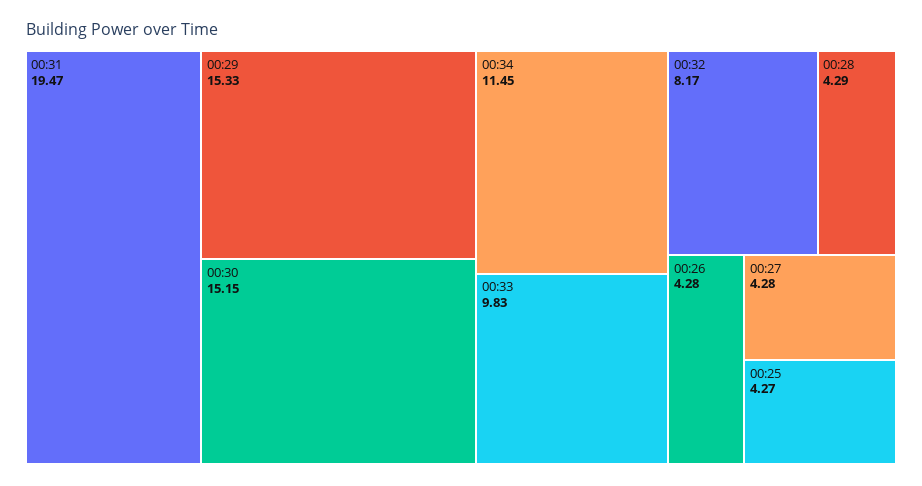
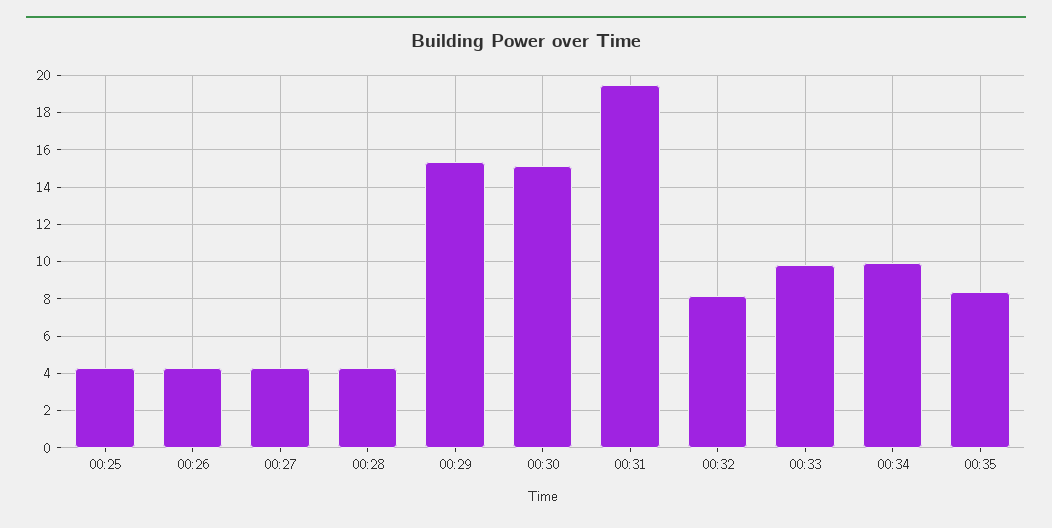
00:34: 11.45 -> 10
00:35: none -> 8.5

